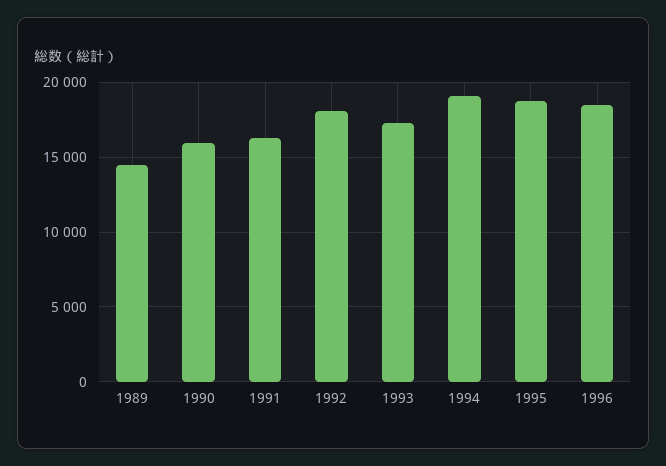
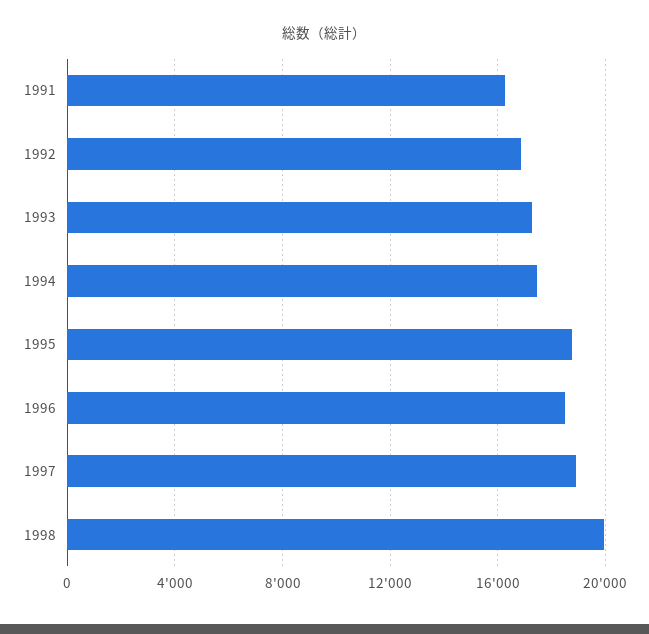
1989: 14500 -> none
1990: 16000 -> none
1992: 18000 -> 17000
1994: 19000 -> 17500
1997: none -> 19000
1998: none -> 20000

